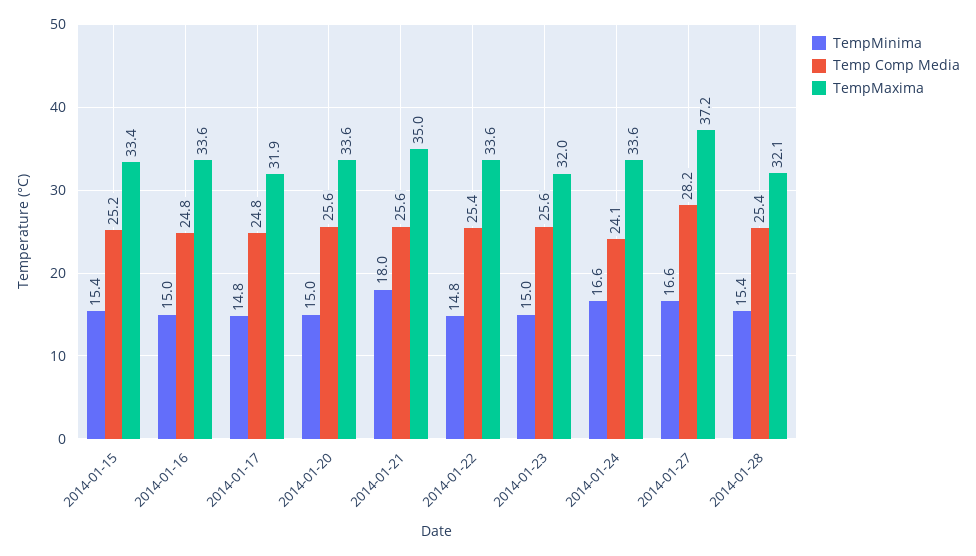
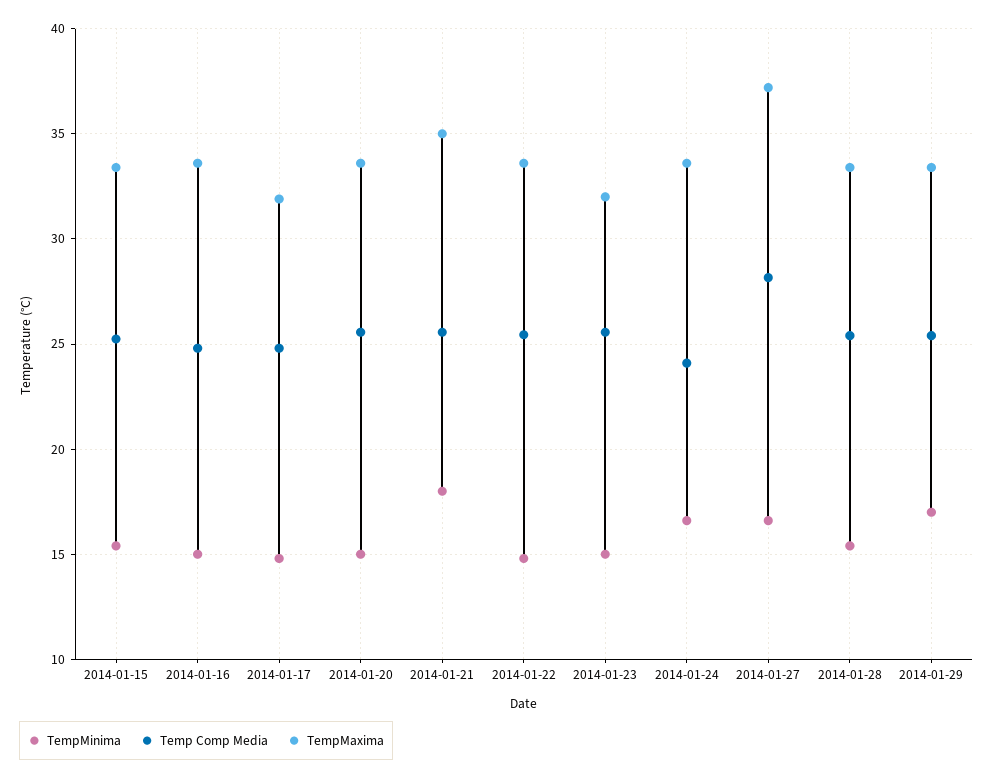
TempMaxima, 2014-01-28: 32.1 -> 33.5
TempMinima, 2014-01-29: none -> 17
Temp Comp Media, 2014-01-29: none -> 25.5
TempMaxima, 2014-01-29: none -> 33.5

